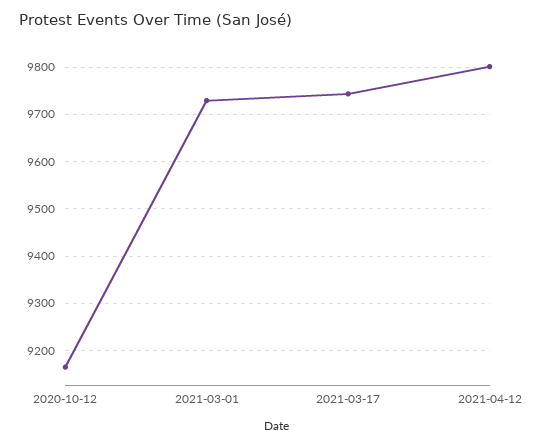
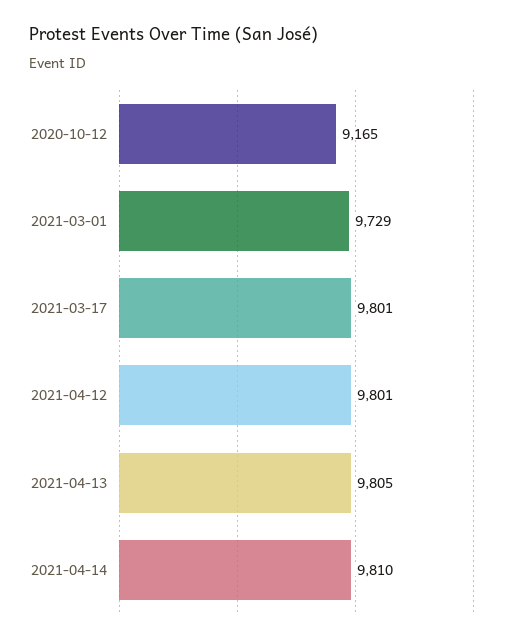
2021-03-17: 9740 -> 9801
2021-04-13: none -> 9805
2021-04-14: none -> 9810

